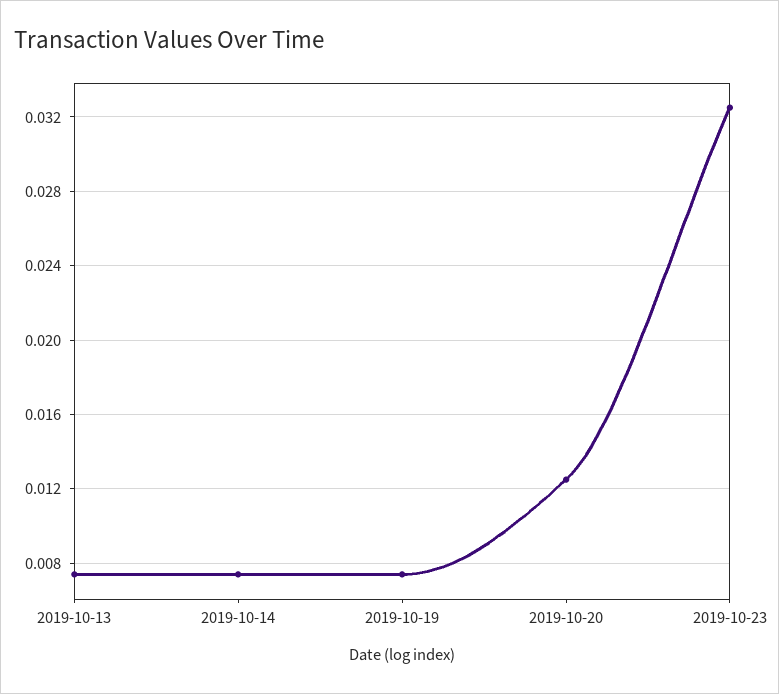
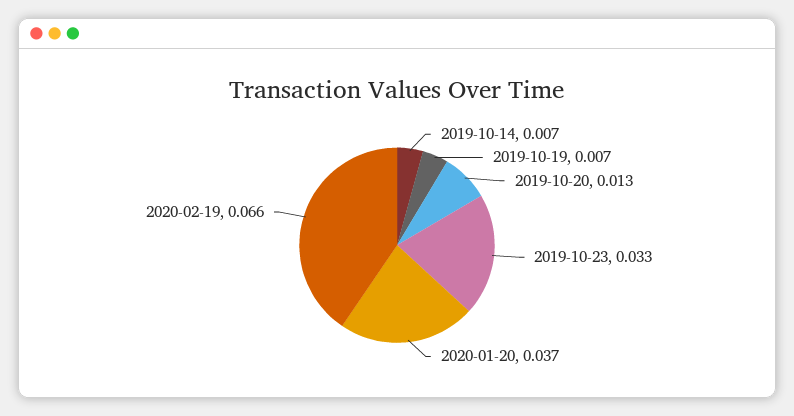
2019-10-13: 0.0075 -> none
2020-01-20: none -> 0.037
2020-02-19: none -> 0.066

